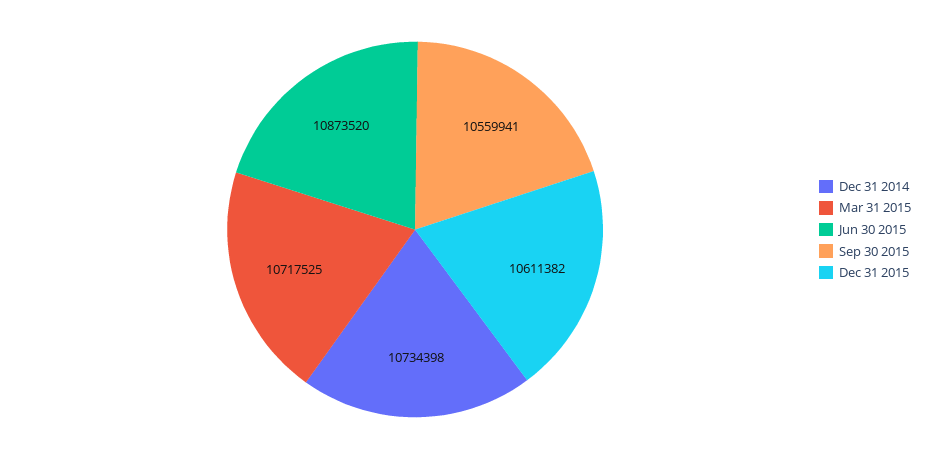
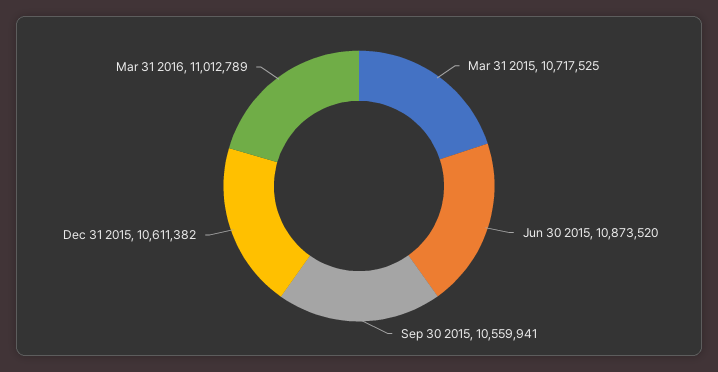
Dec 31 2014: 10734398 -> none
Mar 31 2016: none -> 11012789

